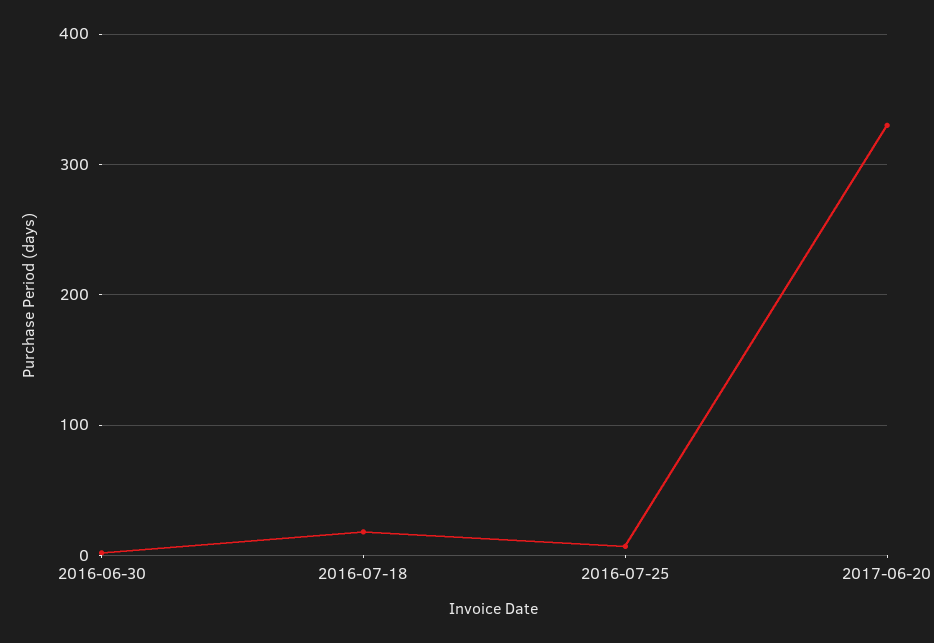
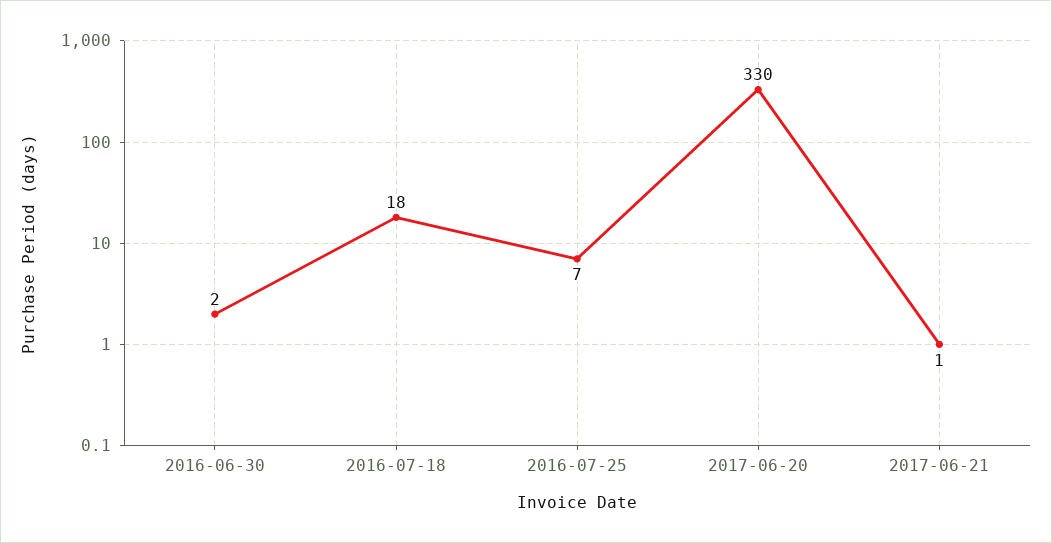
2017-06-21: none -> 1

